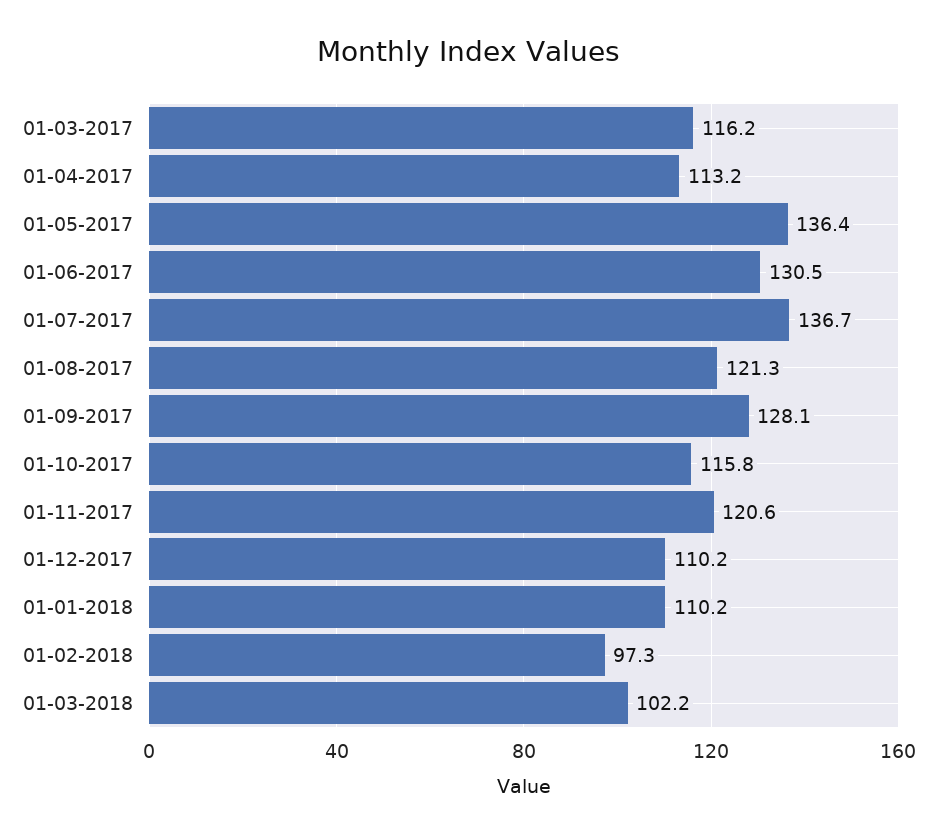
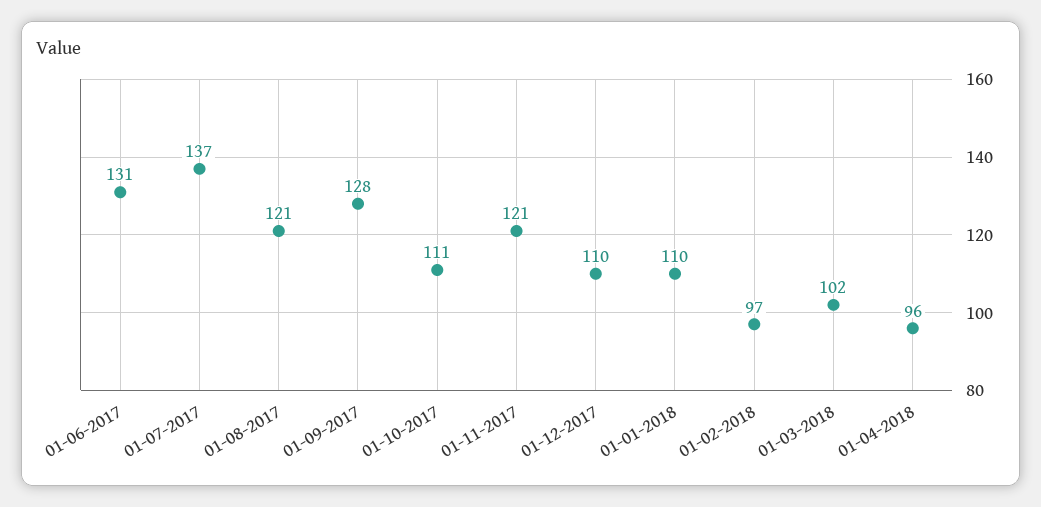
01-03-2017: 116.2 -> none
01-04-2017: 113.2 -> none
01-05-2017: 136.4 -> none
01-10-2017: 115.8 -> 111
01-04-2018: none -> 96

